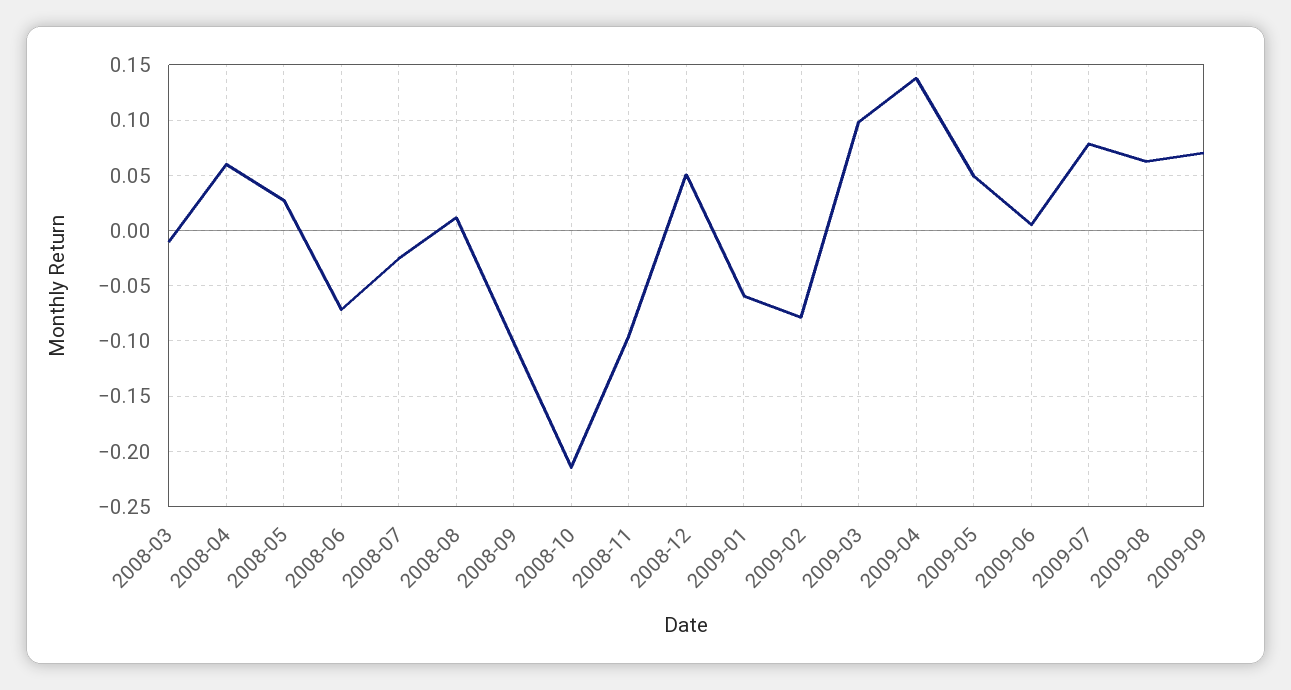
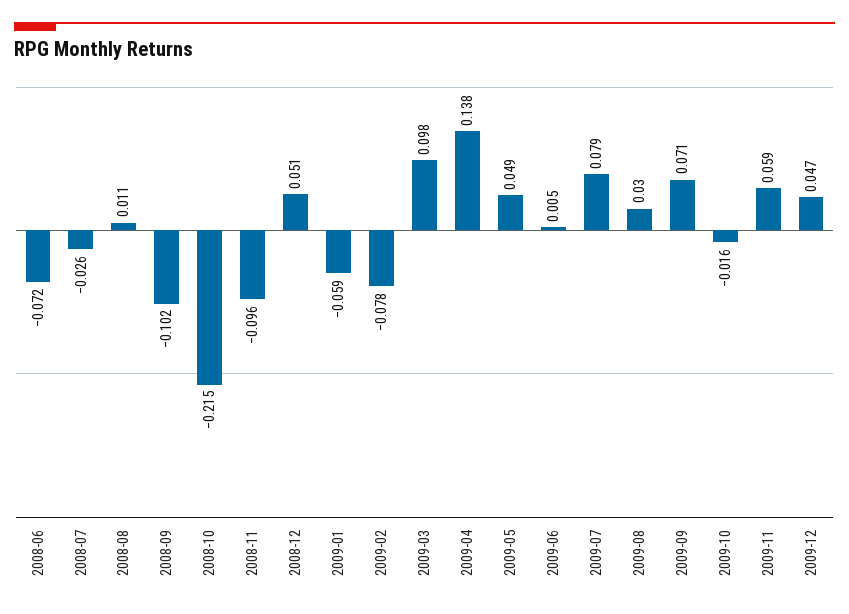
2008-03: -0.01 -> none
2008-04: 0.06 -> none
2008-05: 0.03 -> none
2009-08: 0.06 -> 0.03
2009-10: none -> -0.016
2009-11: none -> 0.059
2009-12: none -> 0.047

